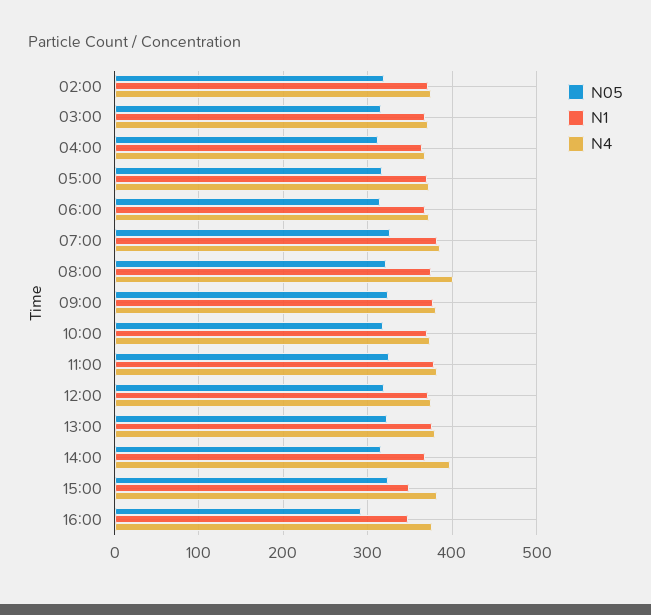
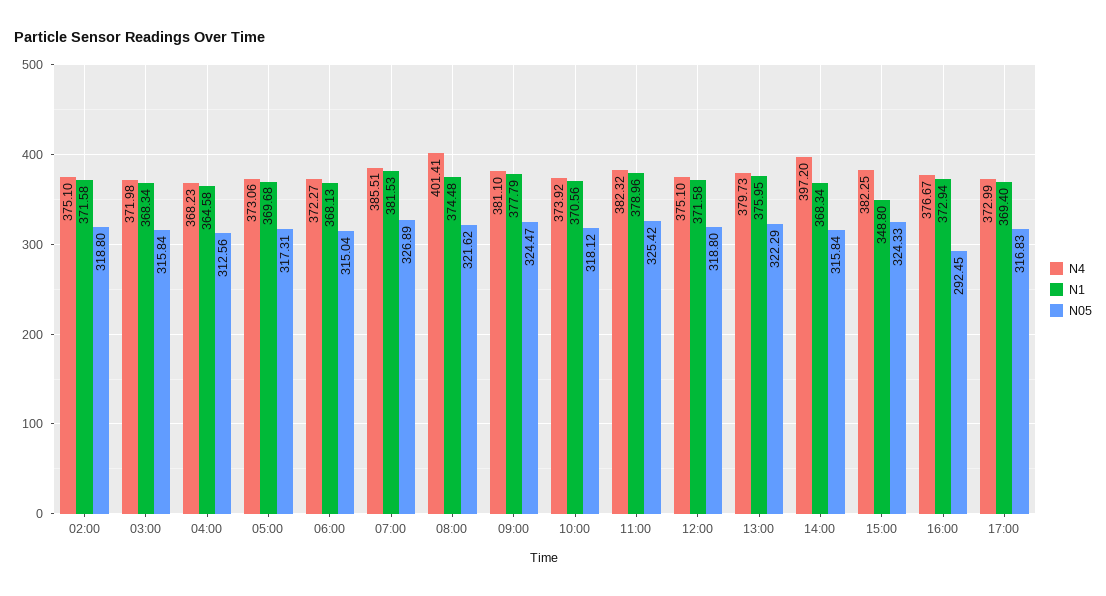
N1, 16:00: 350 -> 372.94
N4, 17:00: none -> 372.99
N1, 17:00: none -> 369.4
N05, 17:00: none -> 316.83

